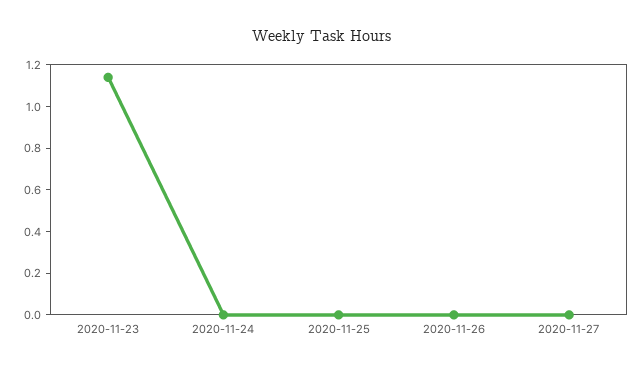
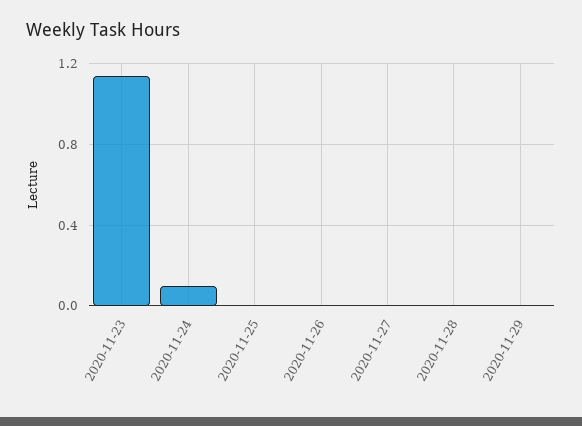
2020-11-24: 0 -> 0.1
2020-11-28: none -> 0
2020-11-29: none -> 0

